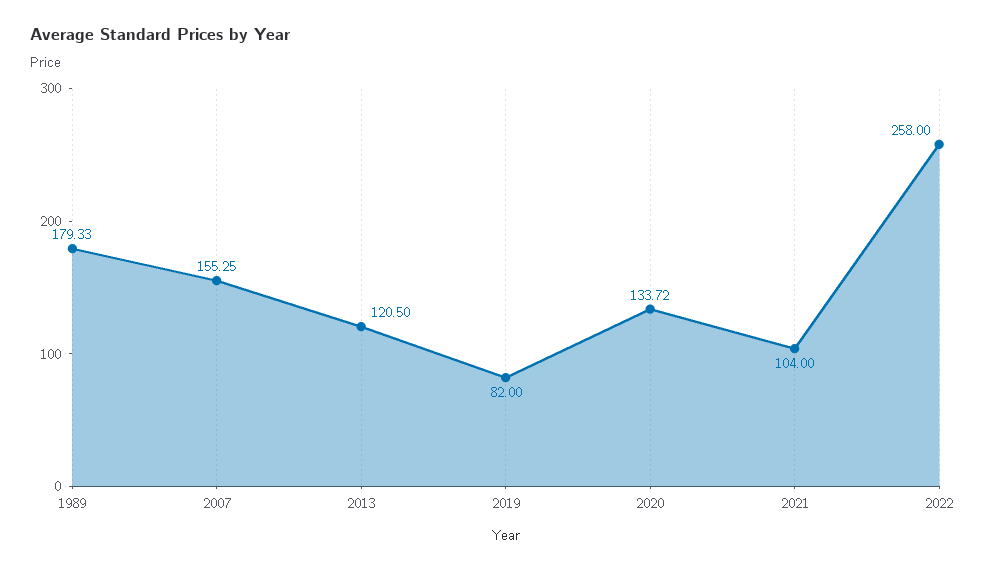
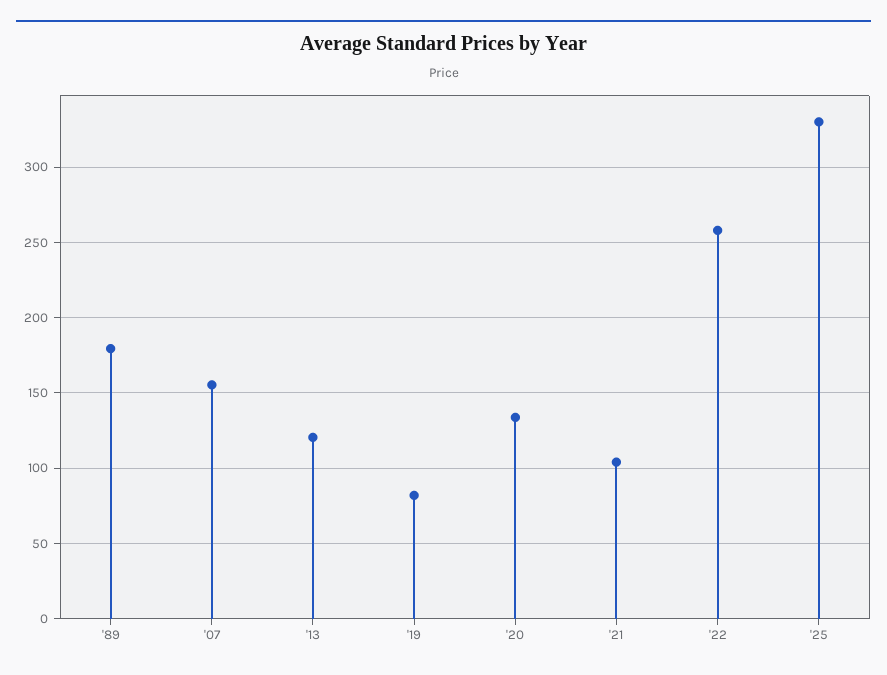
'25: none -> 330

